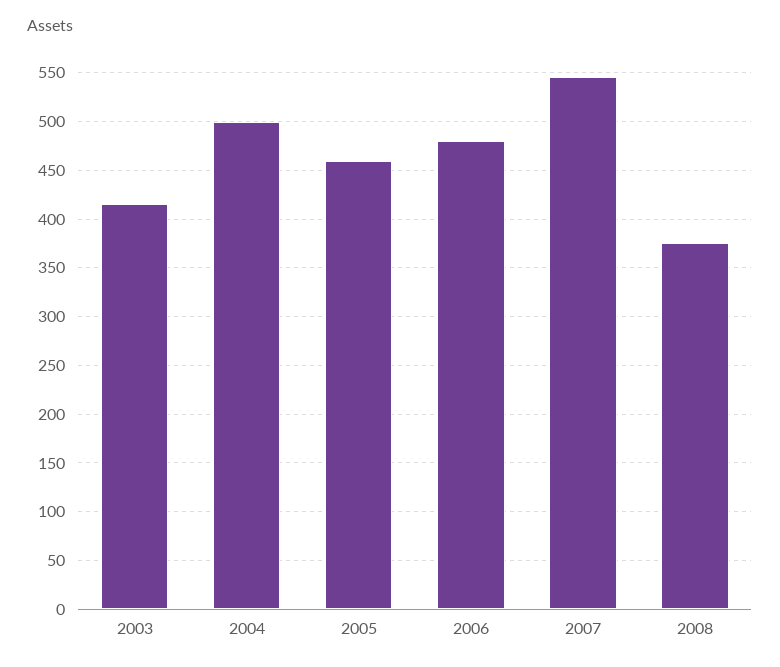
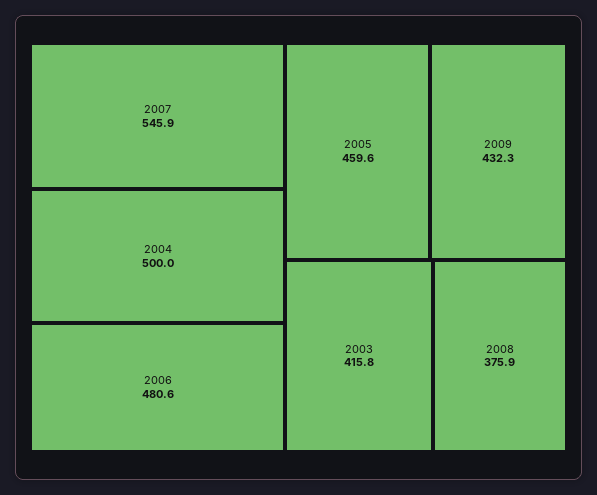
2009: none -> 432.3

